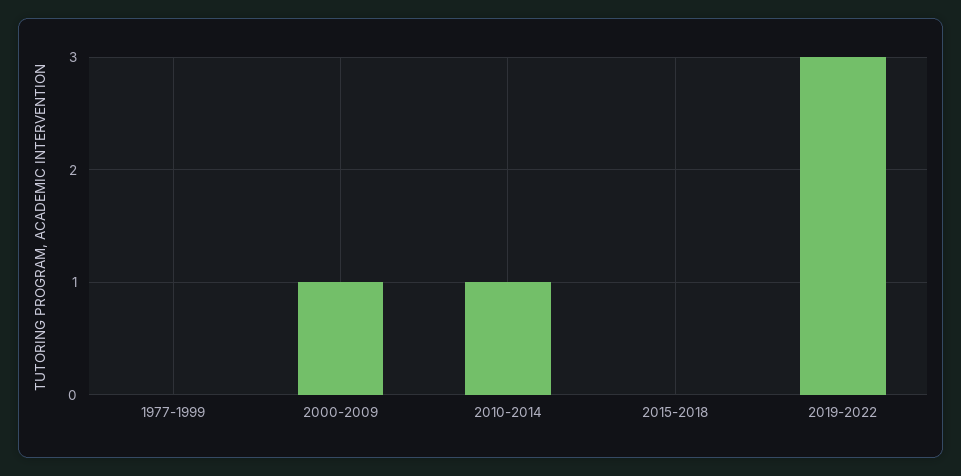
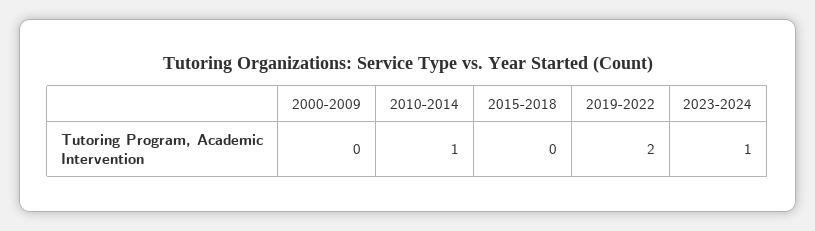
1977-1999: 0 -> none
2000-2009: 1 -> 0
2019-2022: 3 -> 2
2023-2024: none -> 1

